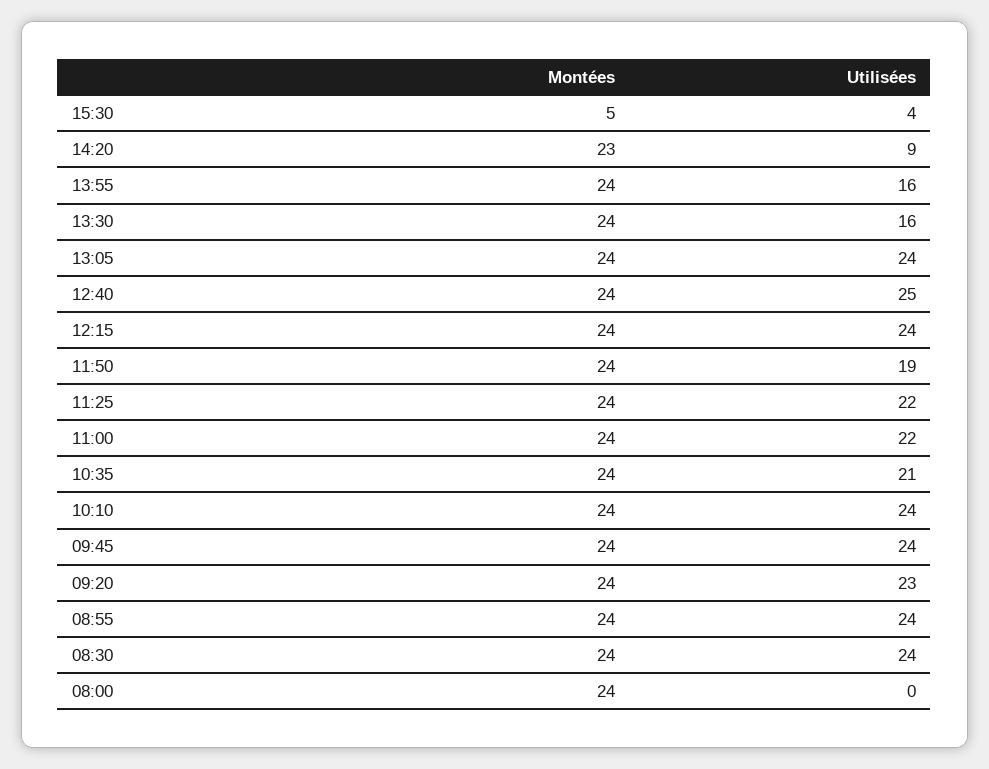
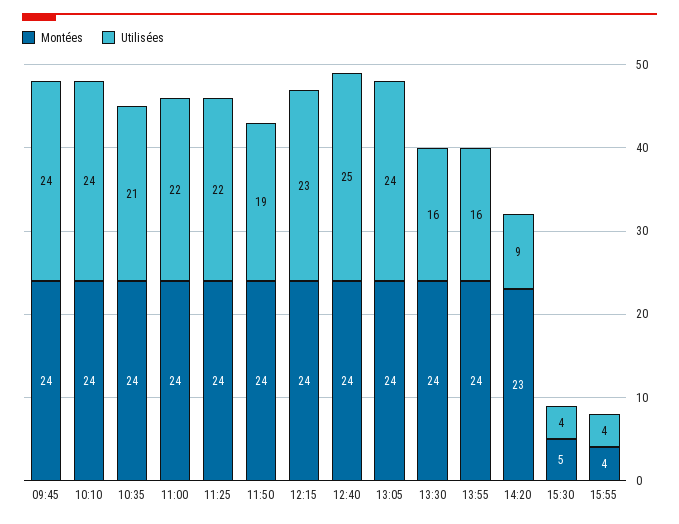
Utilisées, 12:15: 24 -> 23
Montées, 09:20: 24 -> none
Utilisées, 09:20: 23 -> none
Montées, 08:55: 24 -> none
Utilisées, 08:55: 24 -> none
Montées, 08:30: 24 -> none
Utilisées, 08:30: 24 -> none
Montées, 08:00: 24 -> none
Utilisées, 08:00: 0 -> none
Montées, 15:55: none -> 4
Utilisées, 15:55: none -> 4

